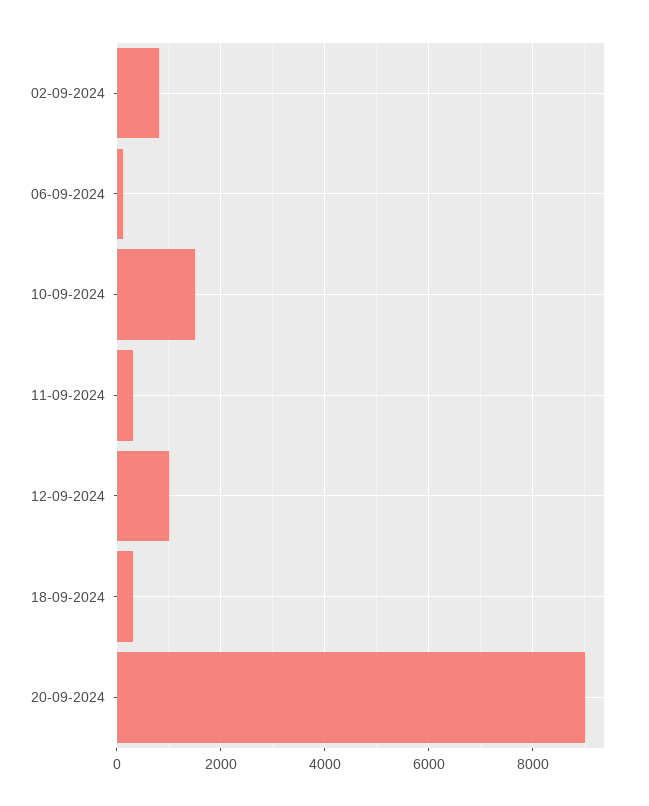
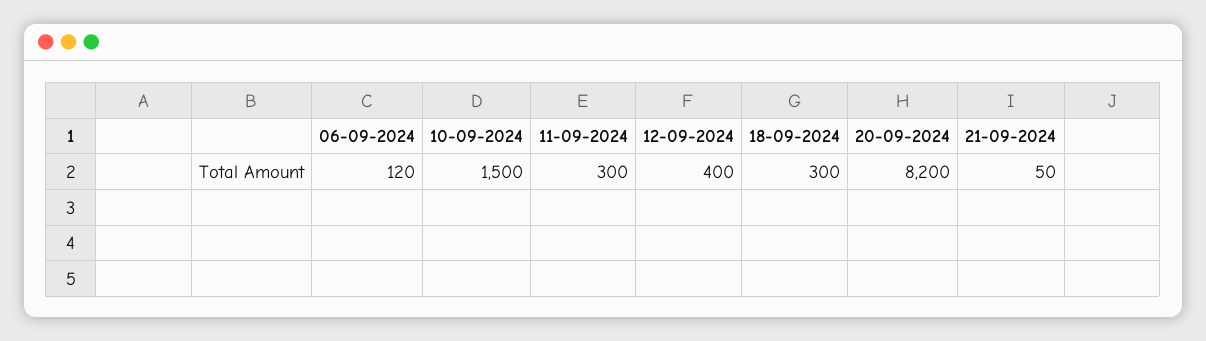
02-09-2024: 800 -> none
12-09-2024: 1000 -> 400
20-09-2024: 9000 -> 8200
21-09-2024: none -> 50

